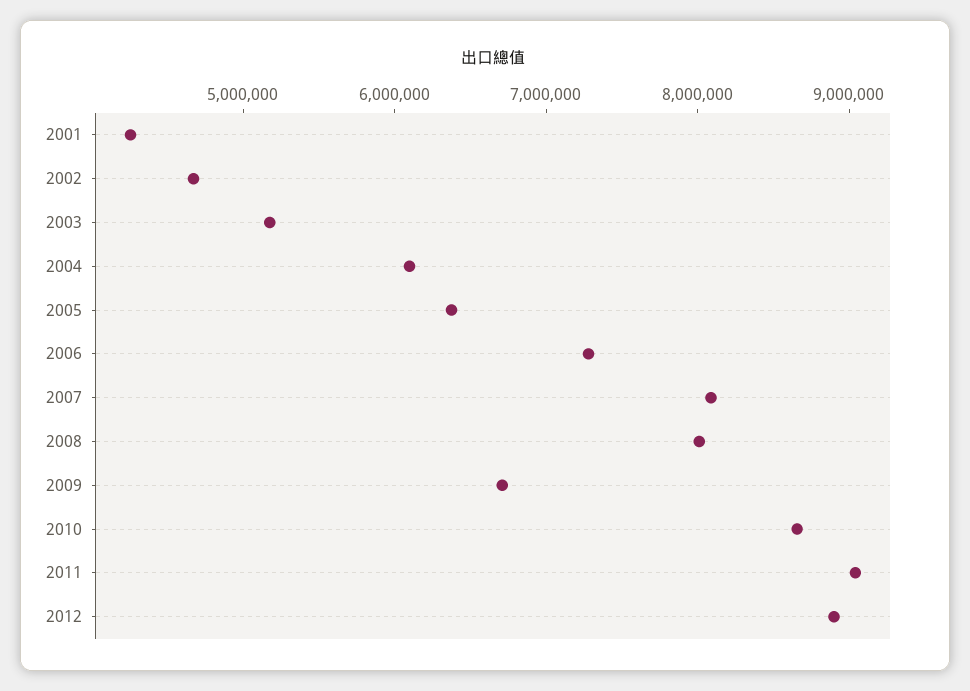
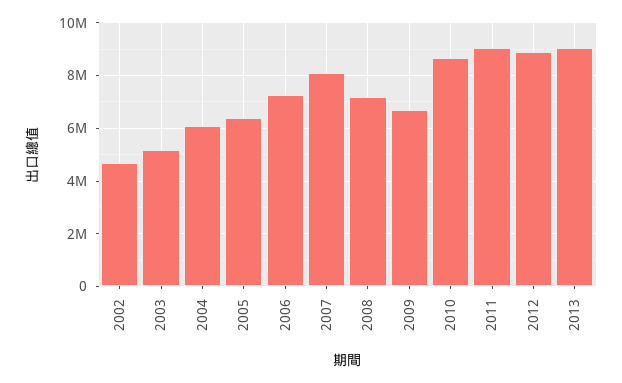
2001: 4200000 -> none
2008: 8000000 -> 7250000
2013: none -> 9000000

